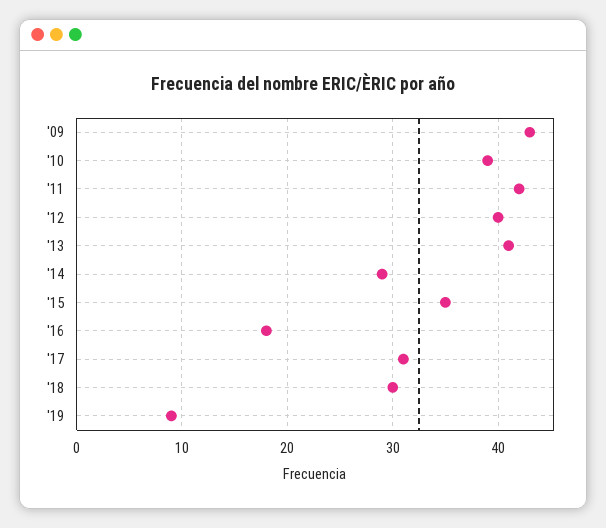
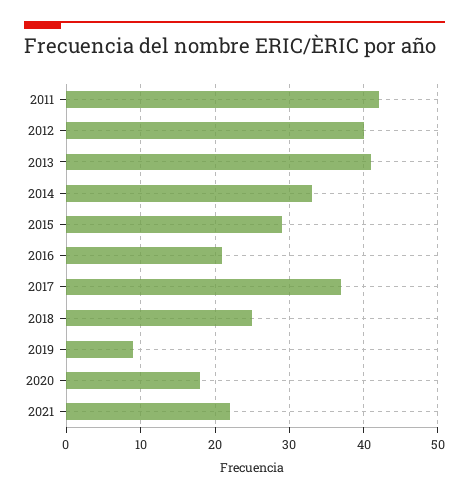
'09: 43 -> none
'10: 39 -> none
'14: 29 -> 33
'15: 35 -> 29
'16: 18 -> 21
'17: 31 -> 37
'18: 30 -> 25
2020: none -> 18
2021: none -> 22

